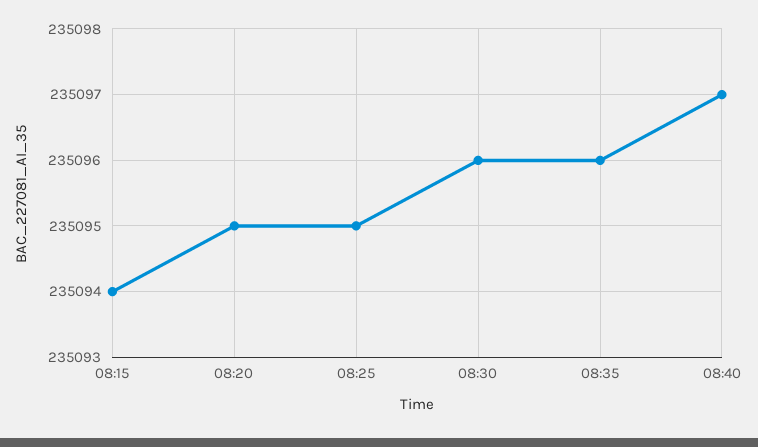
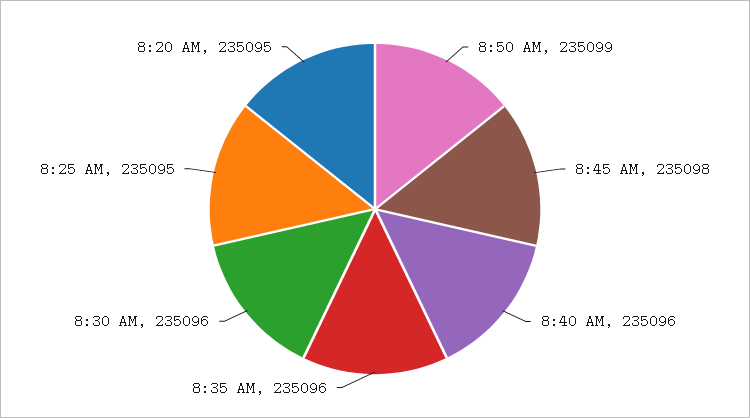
08:15: 235094 -> none
08:40: 235097 -> 235096
8:50 AM: none -> 235099
8:45 AM: none -> 235098

